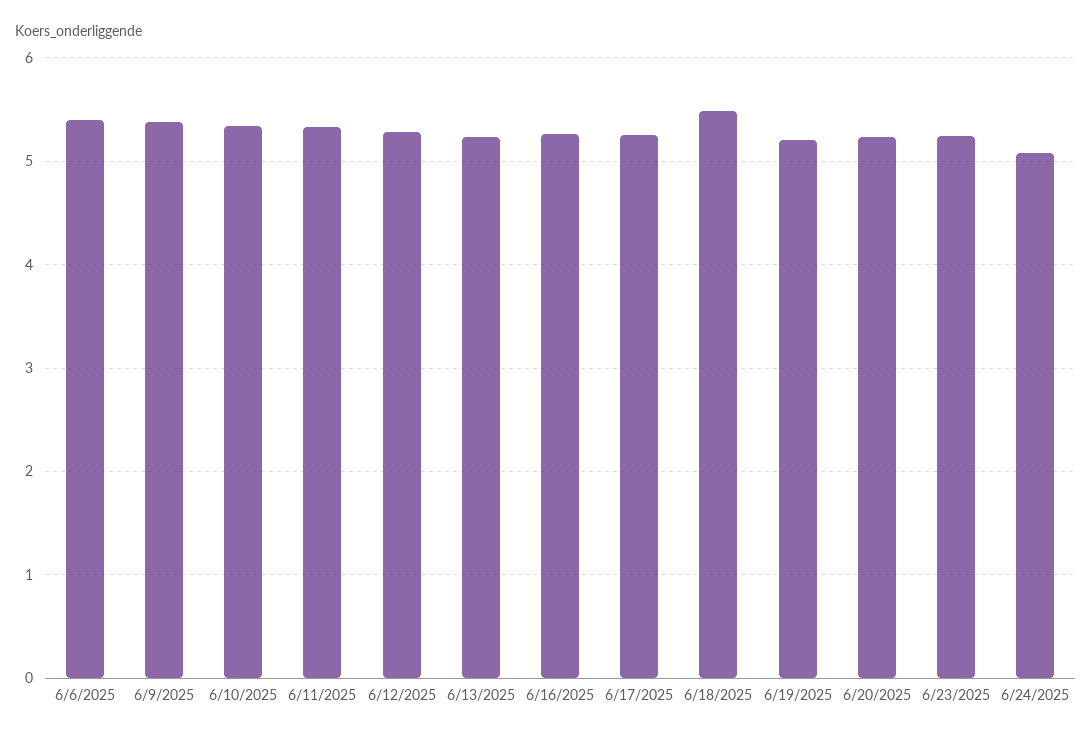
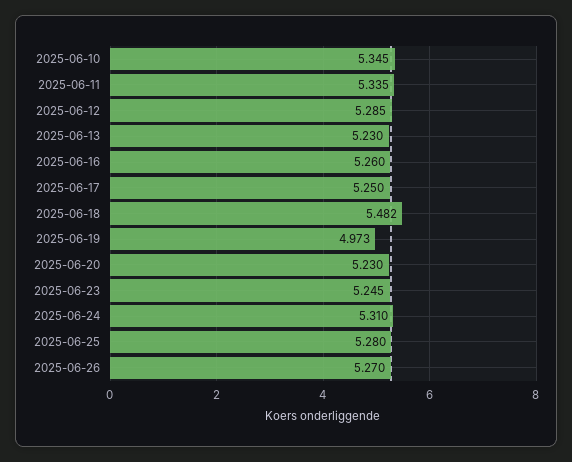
6/6/2025: 5.4 -> none
6/9/2025: 5.4 -> none
6/19/2025: 5.2 -> 4.973
6/24/2025: 5.1 -> 5.31
2025-06-25: none -> 5.28
2025-06-26: none -> 5.27

